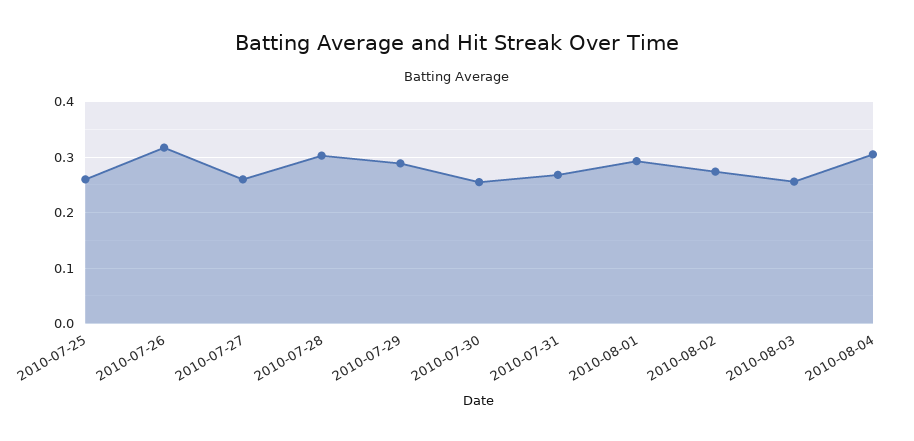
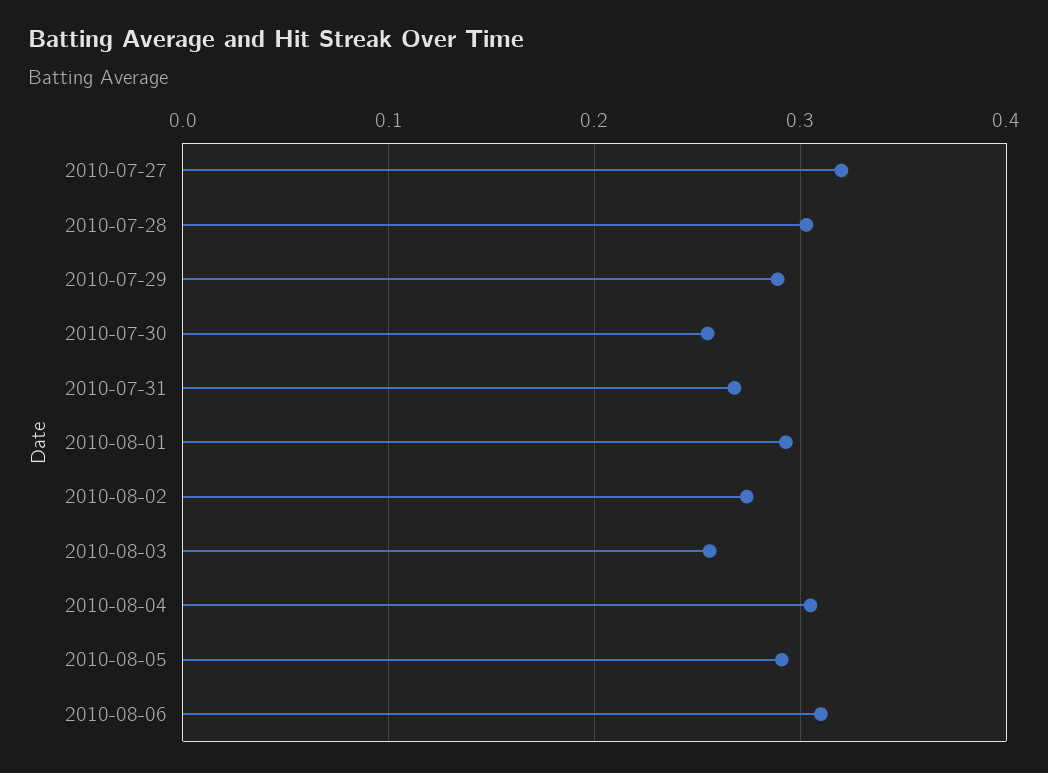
2010-07-25: 0.26 -> none
2010-07-26: 0.32 -> none
2010-07-27: 0.26 -> 0.32
2010-08-05: none -> 0.29
2010-08-06: none -> 0.31

